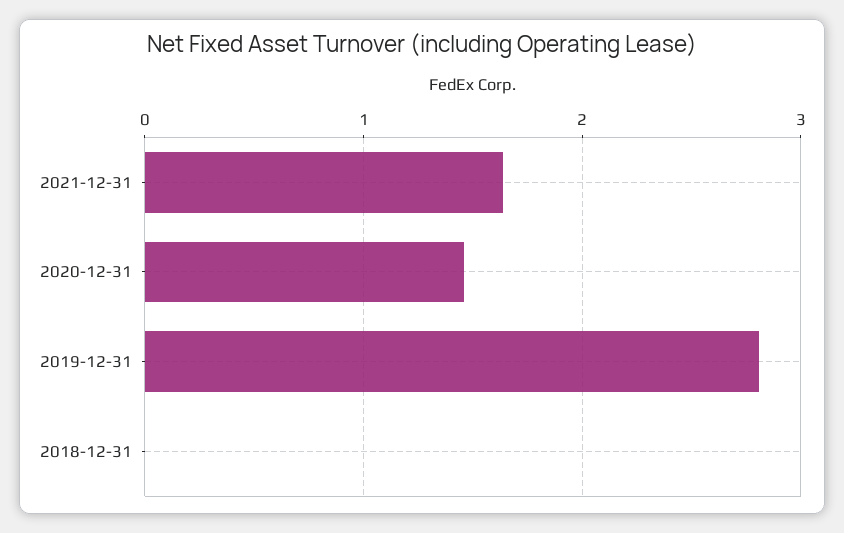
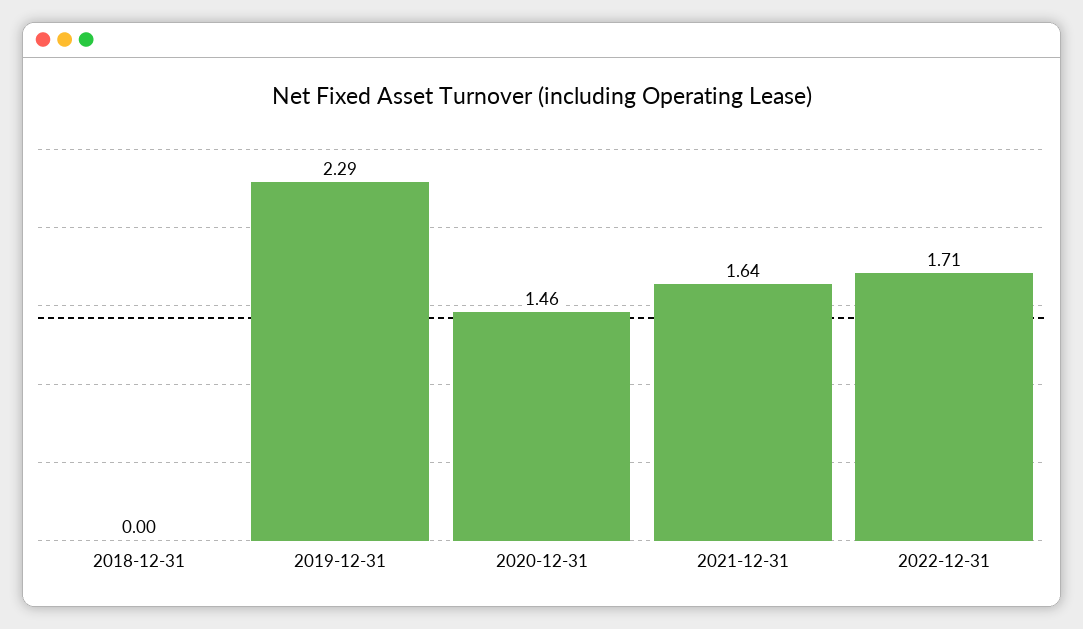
2019-12-31: 2.8 -> 2.29
2022-12-31: none -> 1.71

